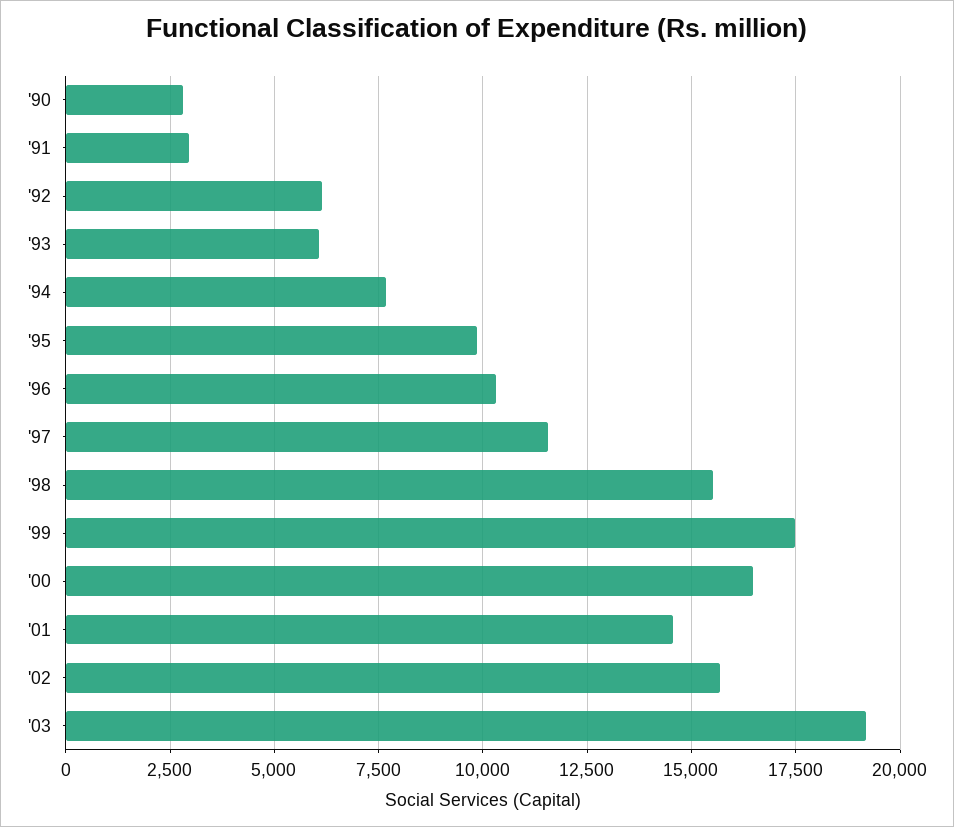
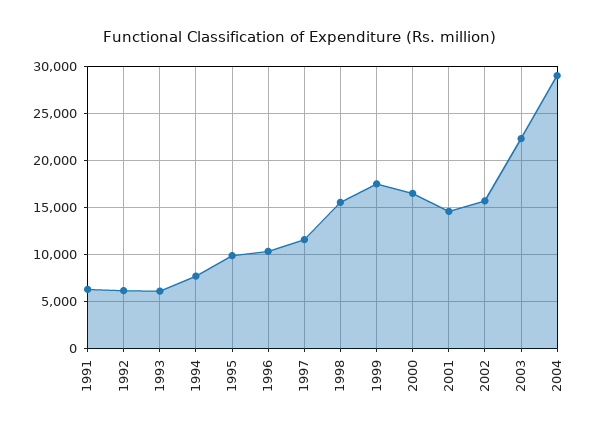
'90: 2750 -> none
'91: 3000 -> 6000
'03: 19250 -> 22000
2004: none -> 29000

